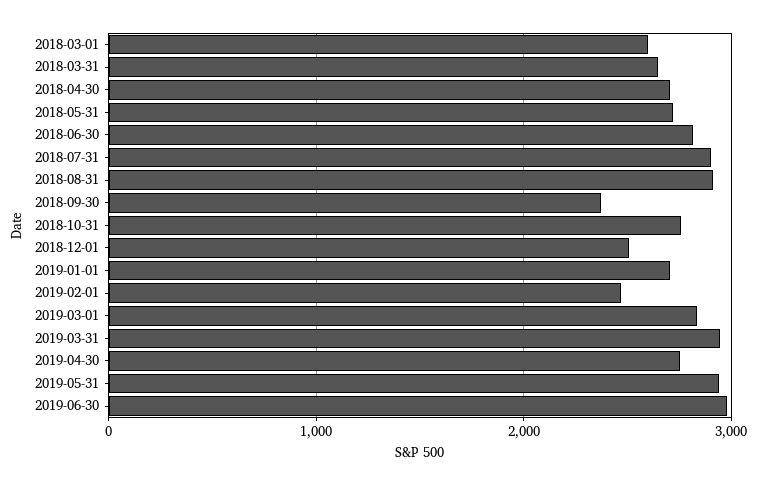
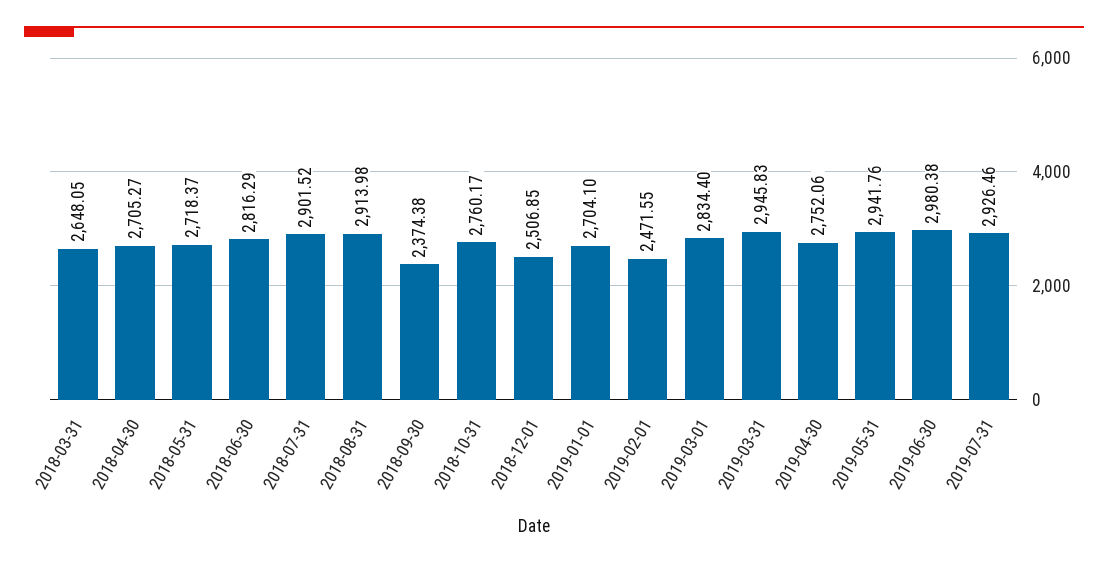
2018-03-01: 2600 -> none
2019-07-31: none -> 2926.46

